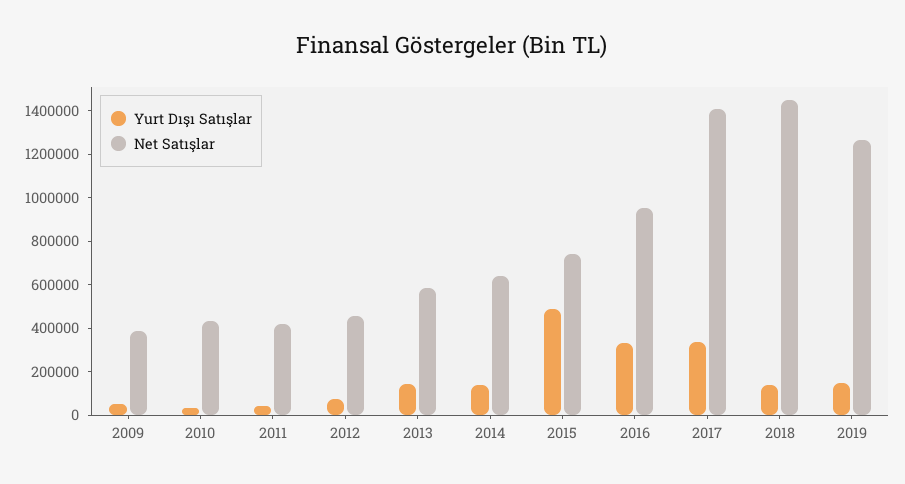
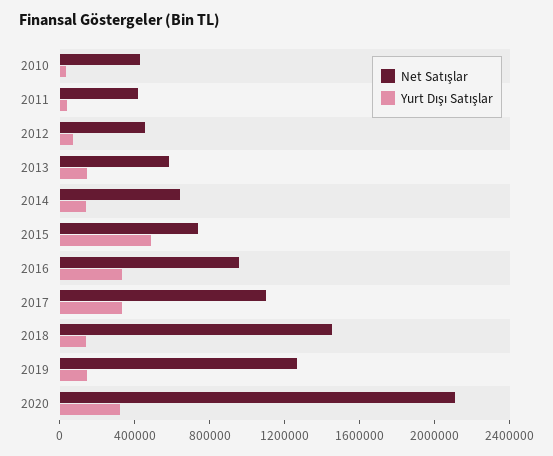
Yurt Dışı Satışlar, 2009: 50000 -> none
Net Satışlar, 2009: 400000 -> none
Net Satışlar, 2017: 1400000 -> 1100000
Net Satışlar, 2020: none -> 2100000
Yurt Dışı Satışlar, 2020: none -> 300000

